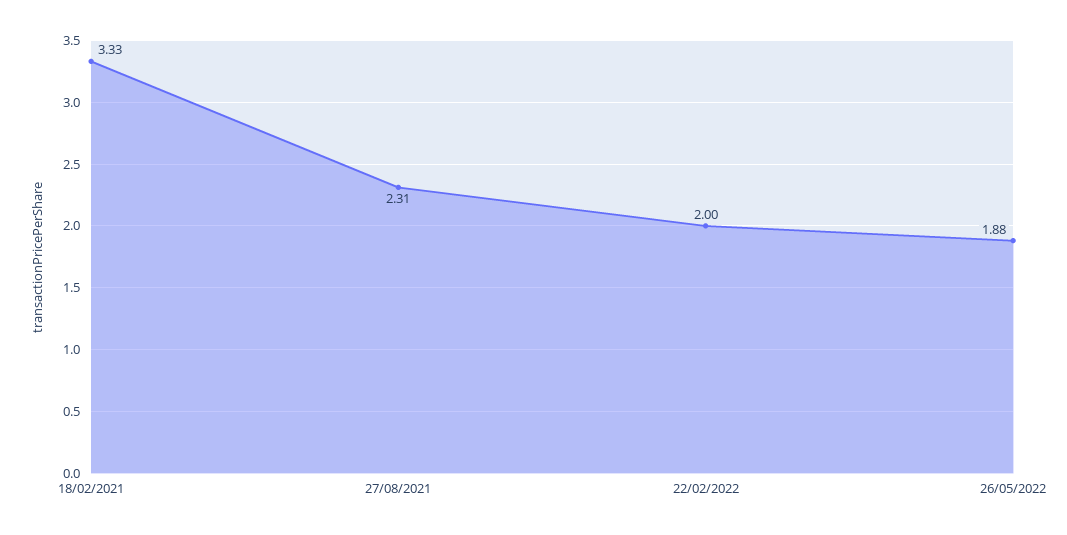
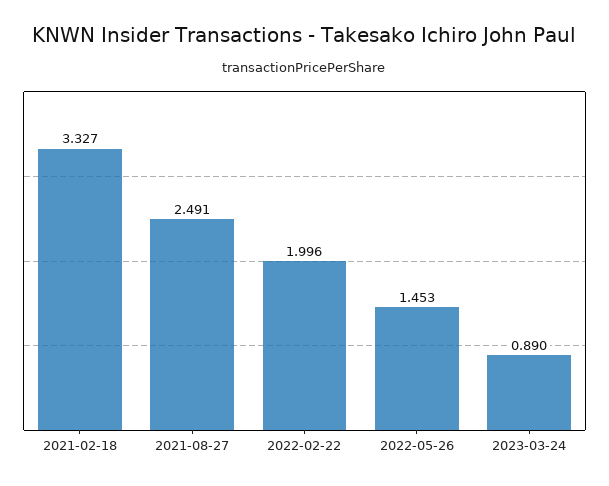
27/08/2021: 2.31 -> 2.491
26/05/2022: 1.88 -> 1.453
2023-03-24: none -> 0.89

